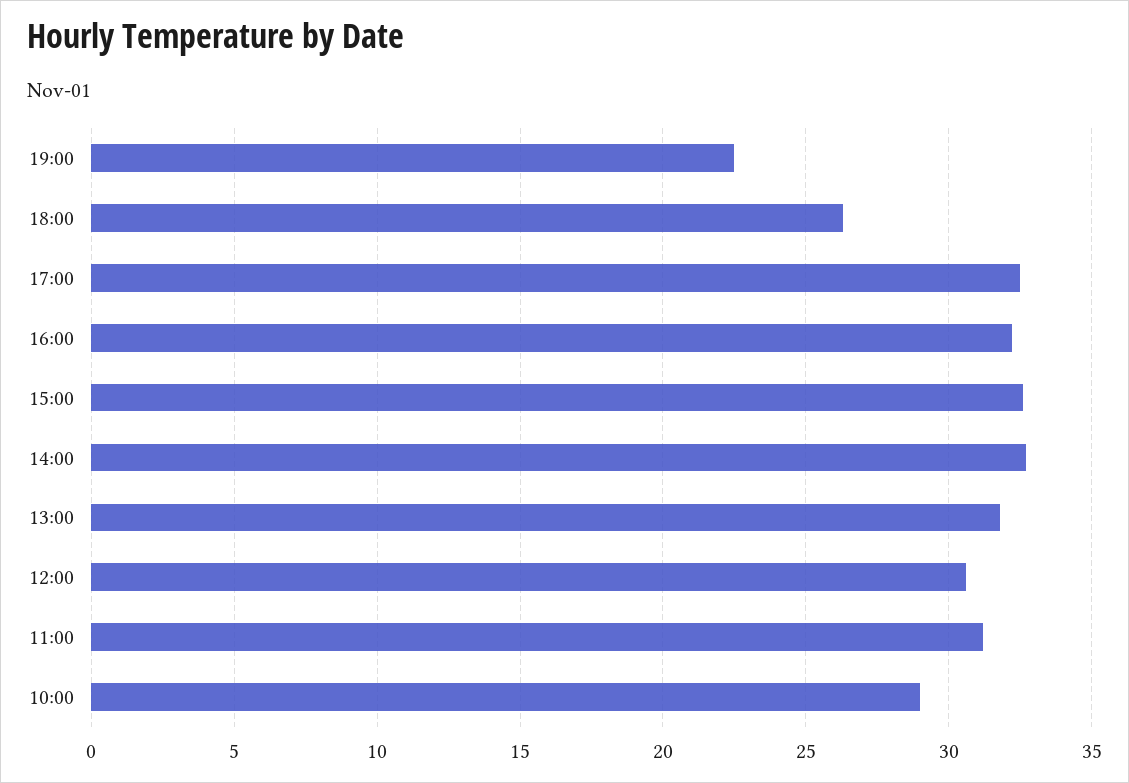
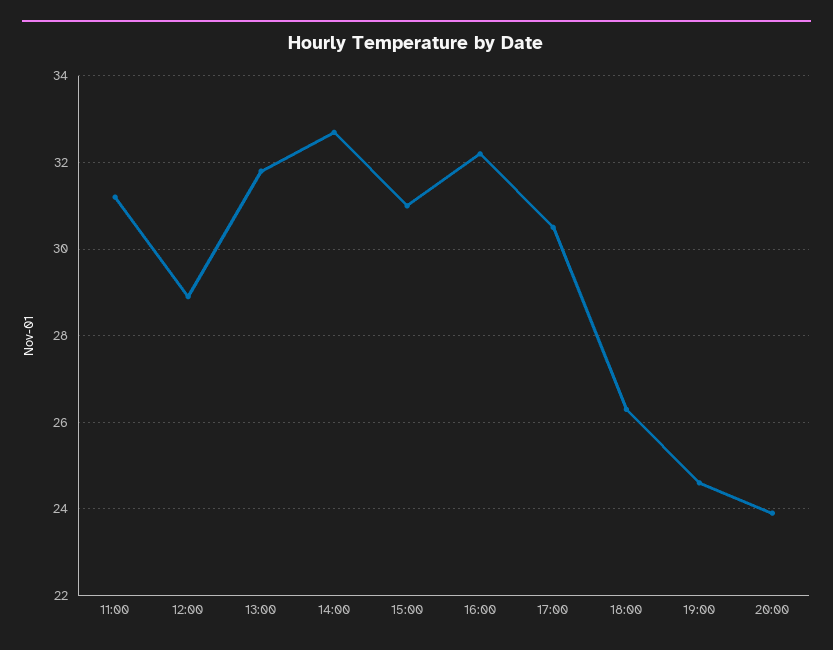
19:00: 22.5 -> 24.5
17:00: 32.5 -> 30.5
15:00: 32.5 -> 31
12:00: 30.5 -> 29
10:00: 29 -> none
20:00: none -> 24

